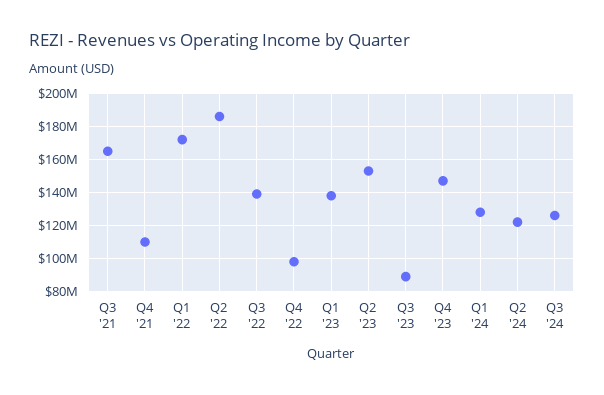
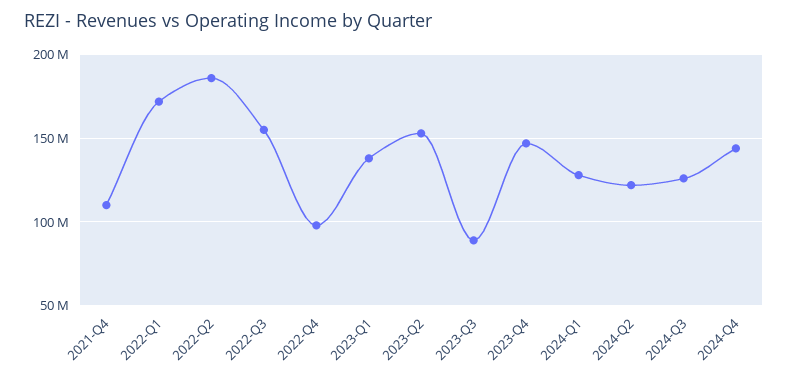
Q3 '21: 165000000 -> none
Q3 '22: 140000000 -> 155000000
2024-Q4: none -> 145000000

